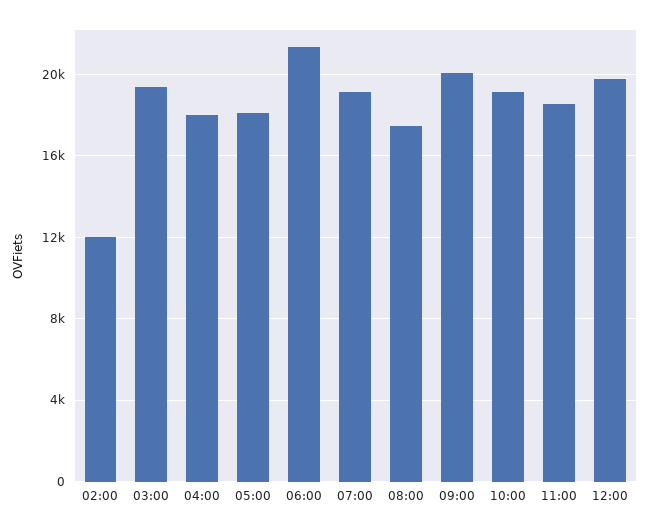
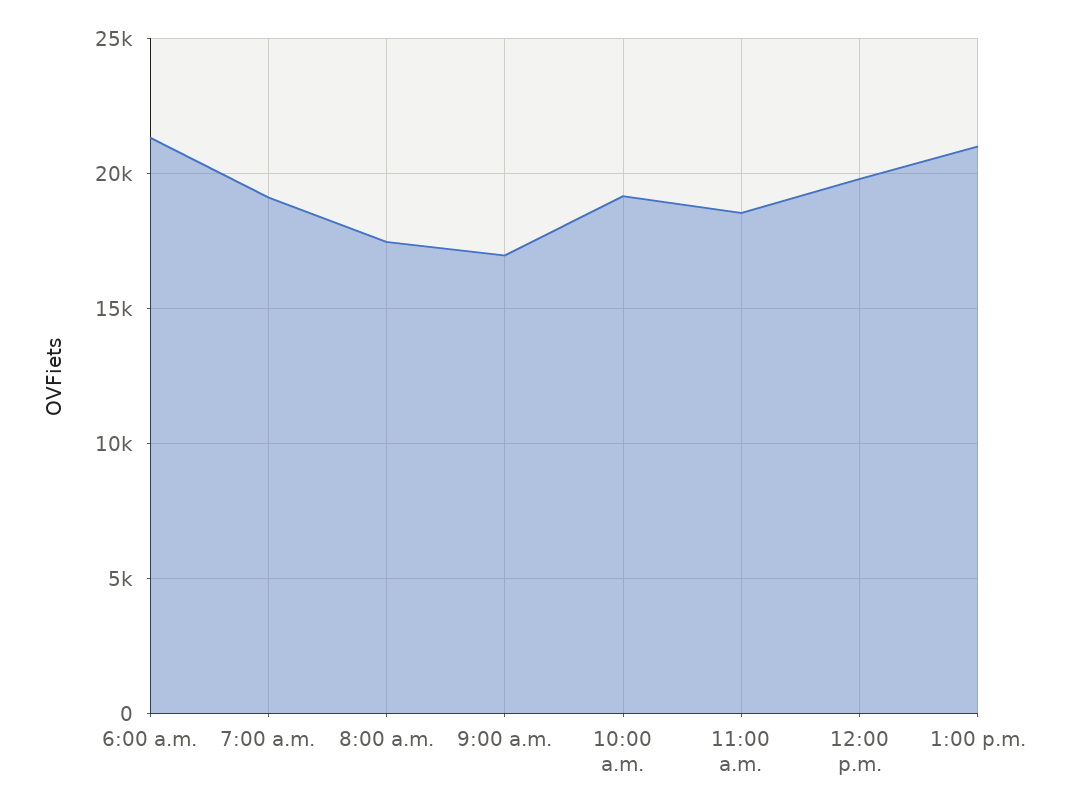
02:00: 12000 -> none
03:00: 19500 -> none
04:00: 18000 -> none
05:00: 18000 -> none
09:00: 20000 -> 17000
1:00 p.m.: none -> 21000

